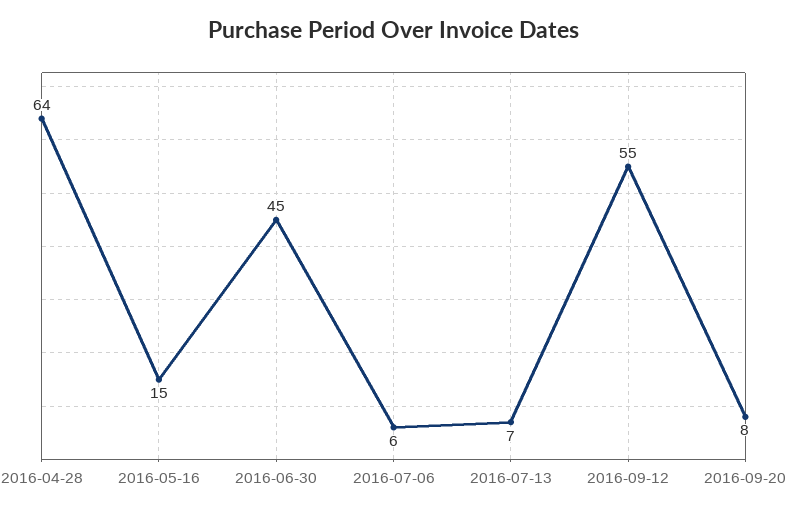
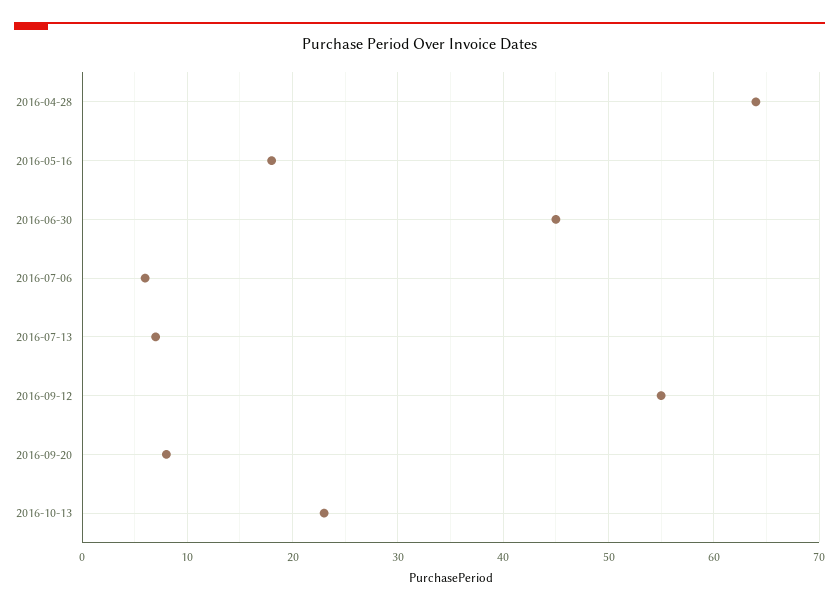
2016-05-16: 15 -> 18
2016-10-13: none -> 23

